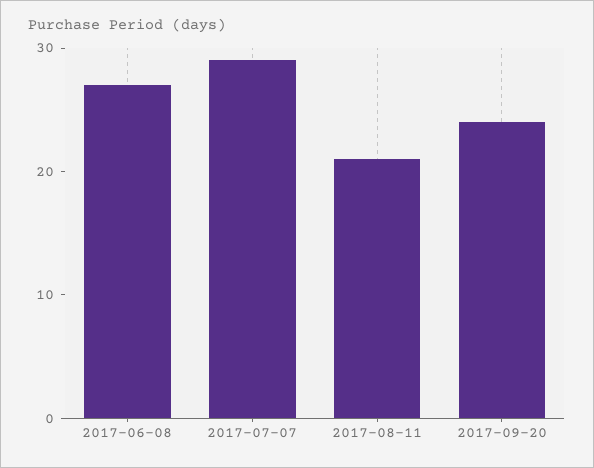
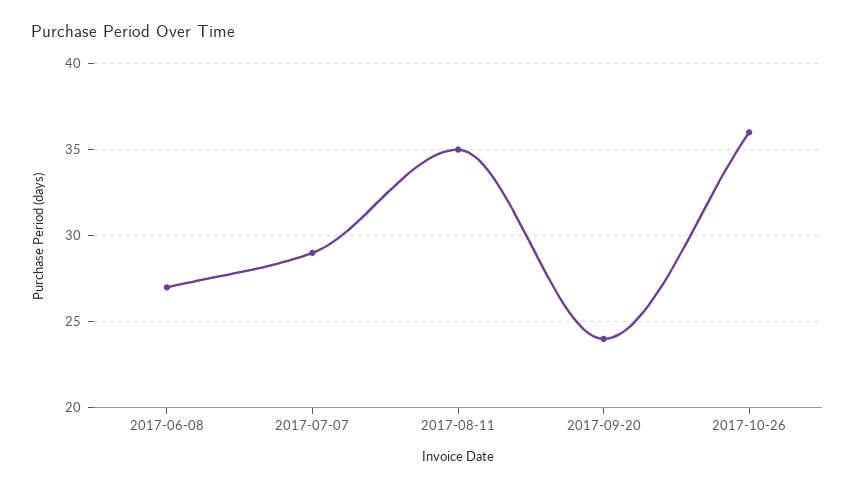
2017-08-11: 21 -> 35
2017-10-26: none -> 36

